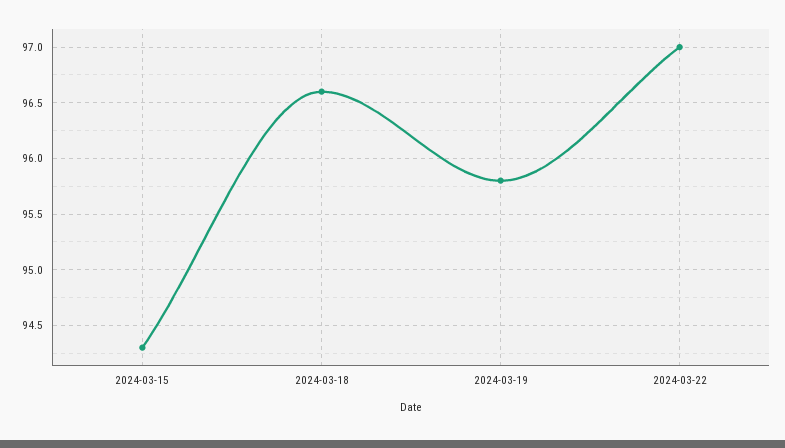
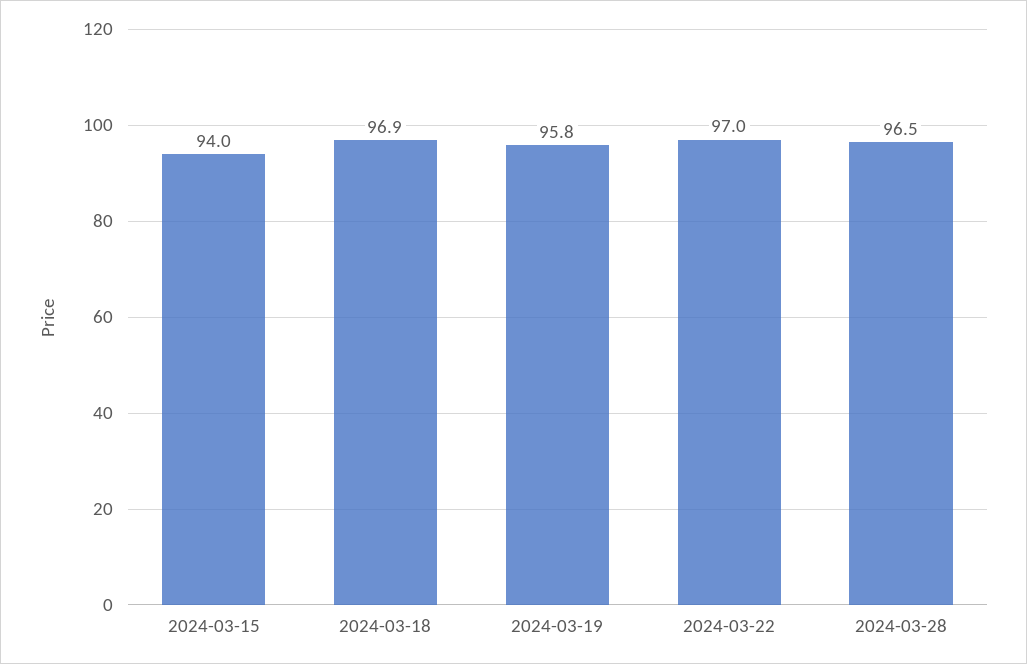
2024-03-15: 94.3 -> 94
2024-03-18: 96.6 -> 96.9
2024-03-28: none -> 96.5

